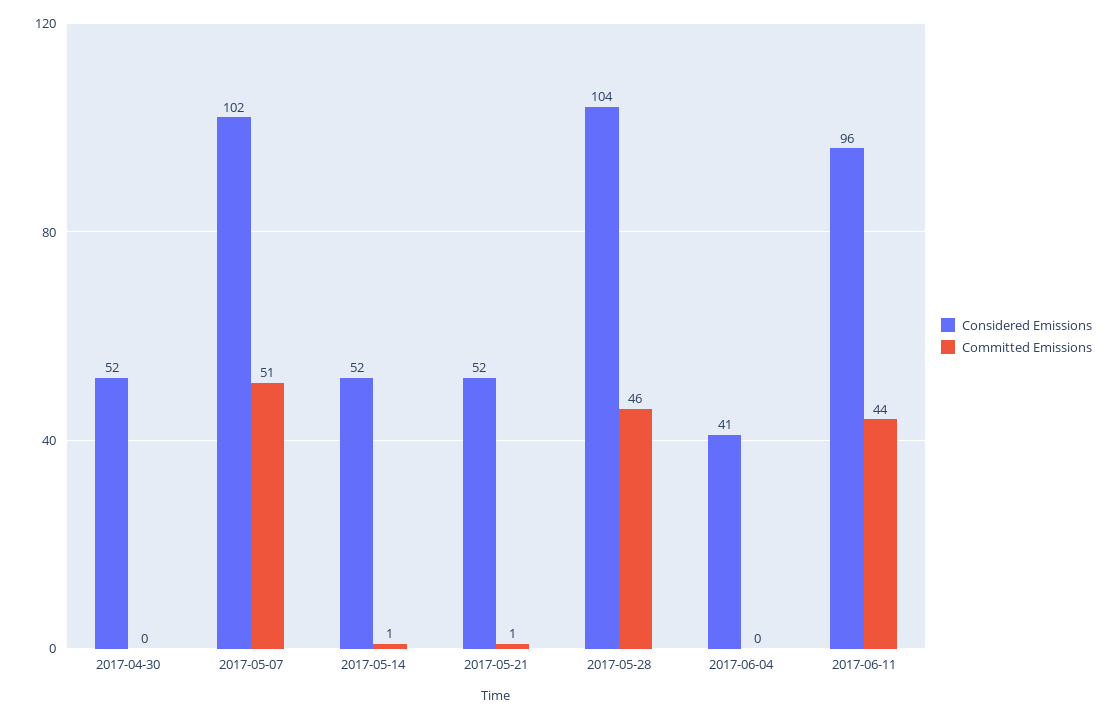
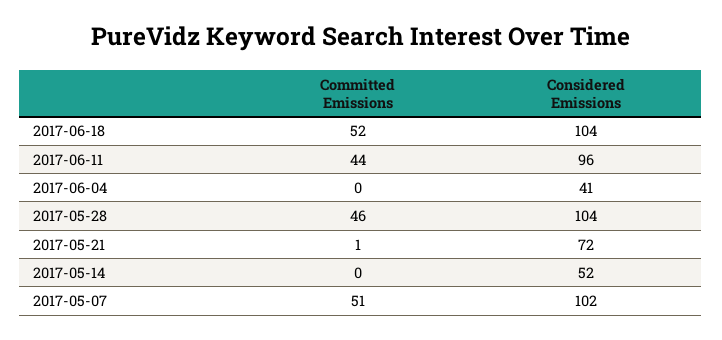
Considered Emissions, 2017-04-30: 52 -> none
Committed Emissions, 2017-04-30: 0 -> none
Committed Emissions, 2017-05-14: 1 -> 0
Considered Emissions, 2017-05-21: 52 -> 72
Committed Emissions, 2017-06-18: none -> 52
Considered Emissions, 2017-06-18: none -> 104

